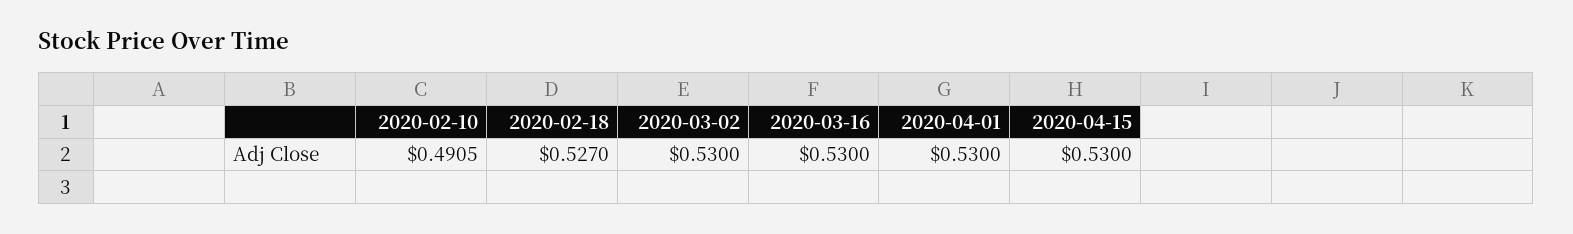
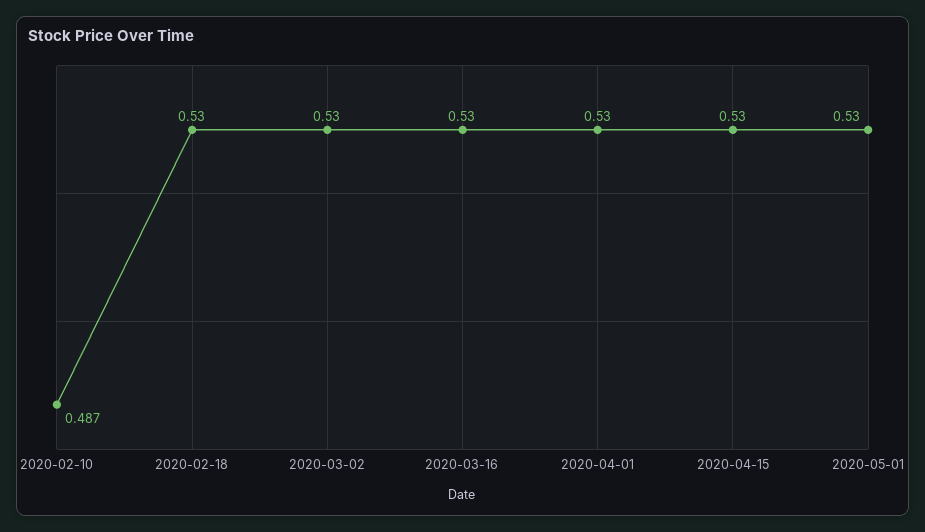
2020-02-10: 0.4905 -> 0.487
2020-02-18: 0.527 -> 0.53
2020-05-01: none -> 0.53

